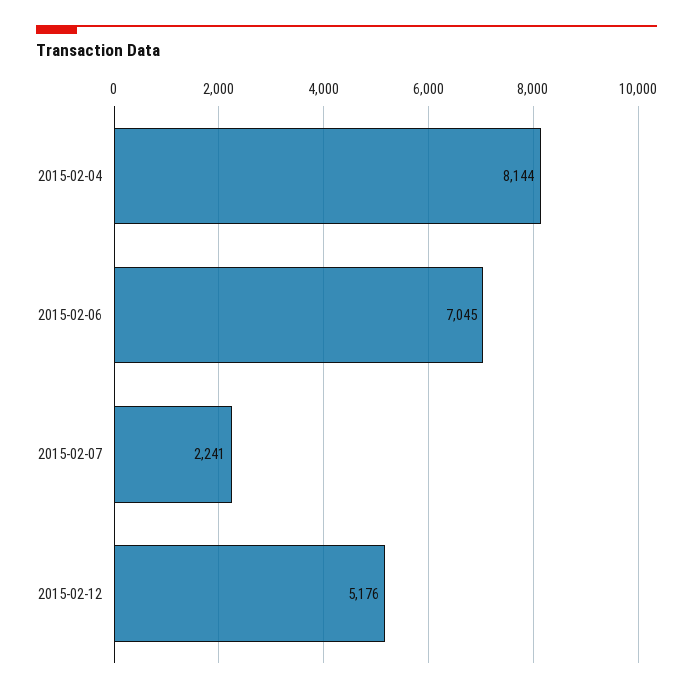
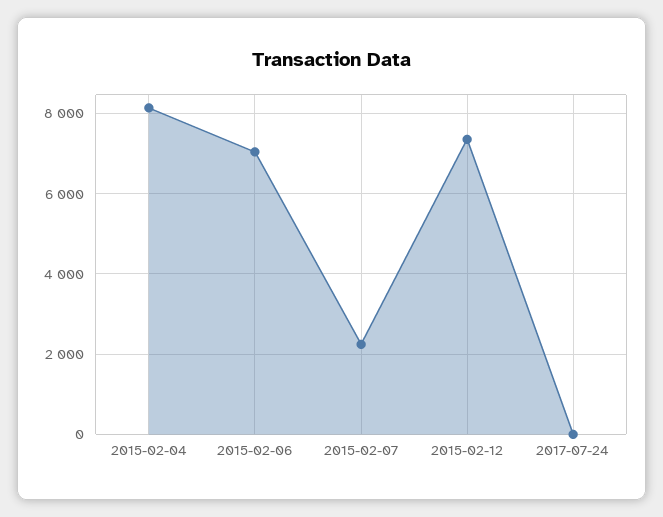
2015-02-12: 5176 -> 7400
2017-07-24: none -> 0

